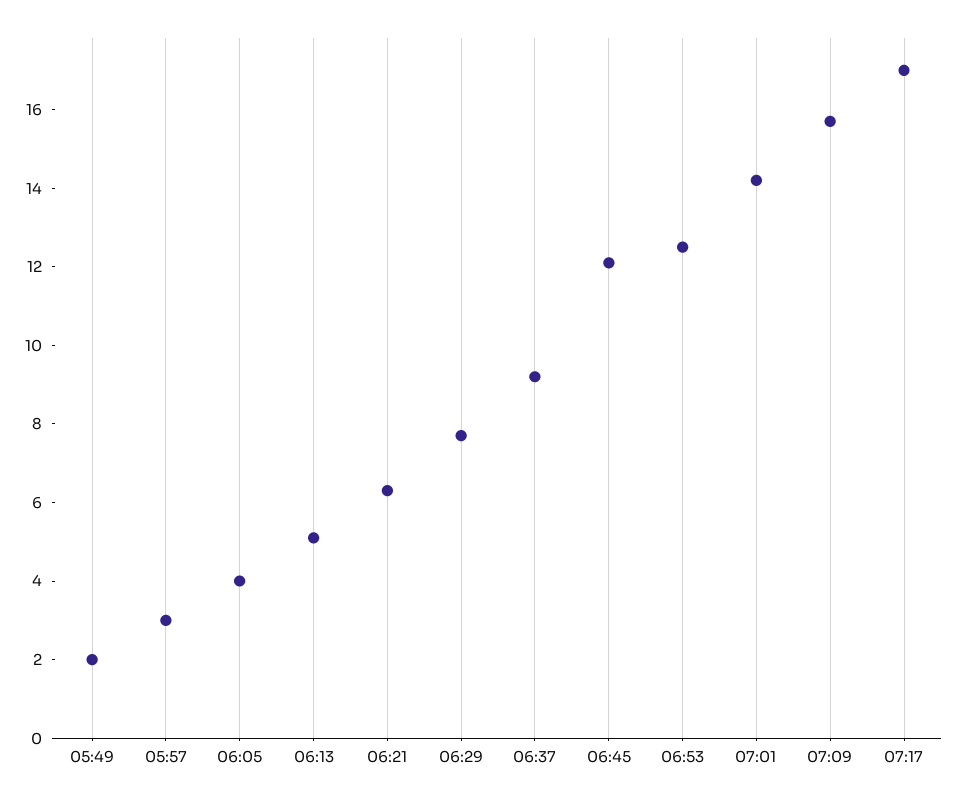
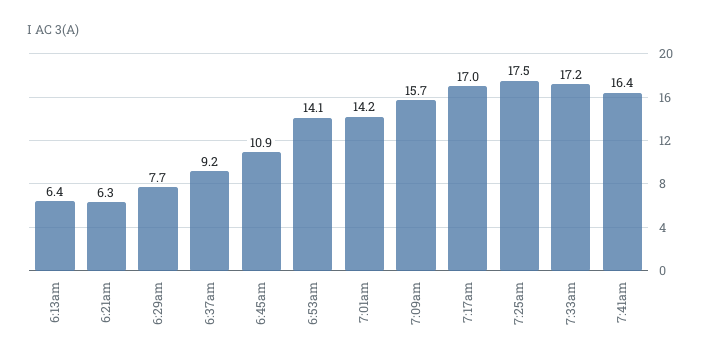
05:49: 2 -> none
05:57: 3 -> none
06:05: 4 -> none
06:13: 5 -> 6.4
06:45: 12 -> 10.9
06:53: 12.5 -> 14.1
7:25am: none -> 17.5
7:33am: none -> 17.2
7:41am: none -> 16.4

